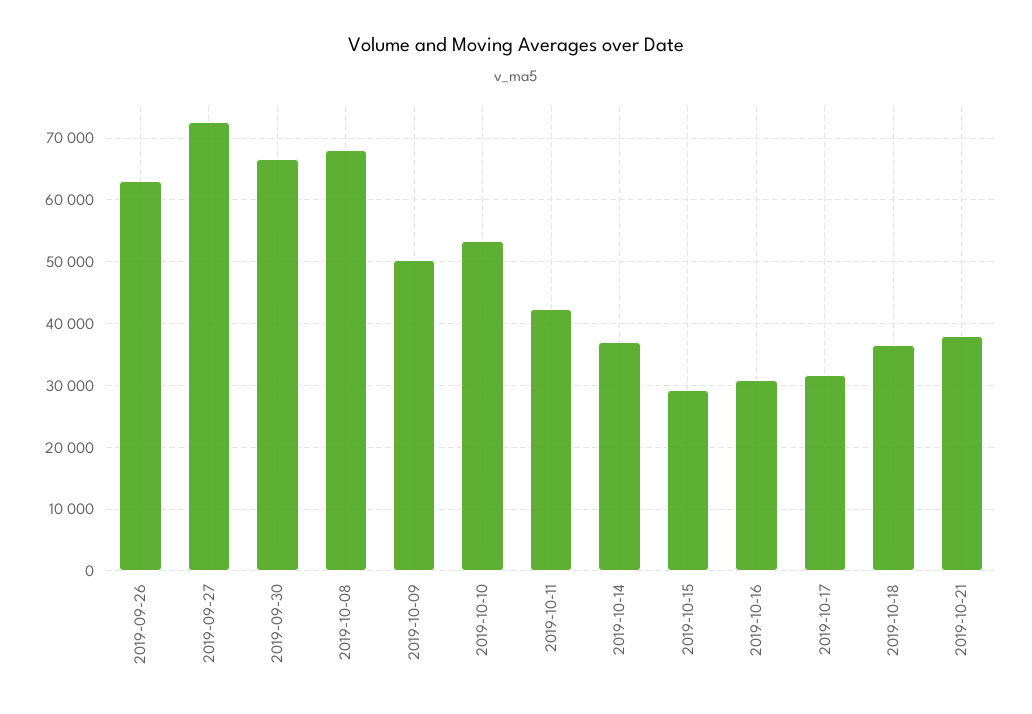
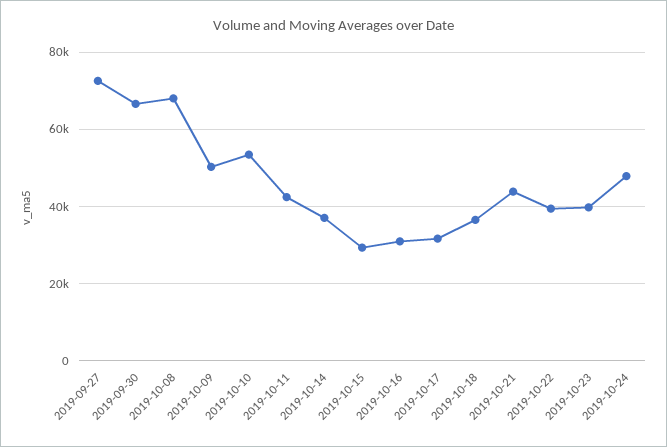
2019-09-26: 63000 -> none
2019-10-21: 38000 -> 44000
2019-10-22: none -> 40000
2019-10-23: none -> 40000
2019-10-24: none -> 48000

